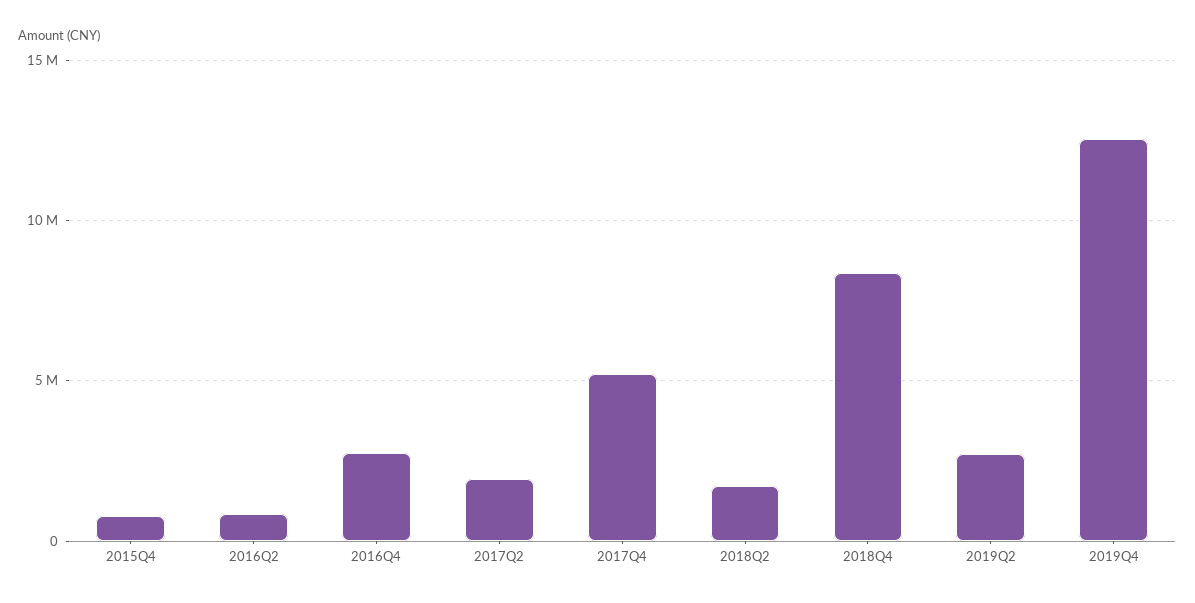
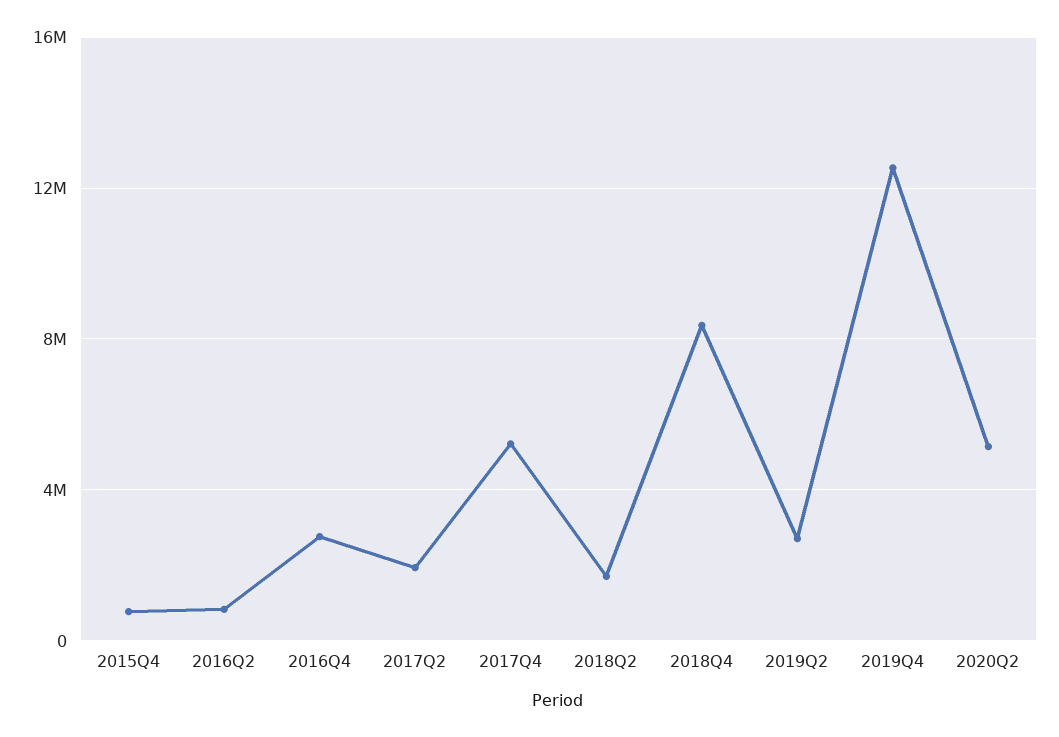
2020Q2: none -> 5000000

